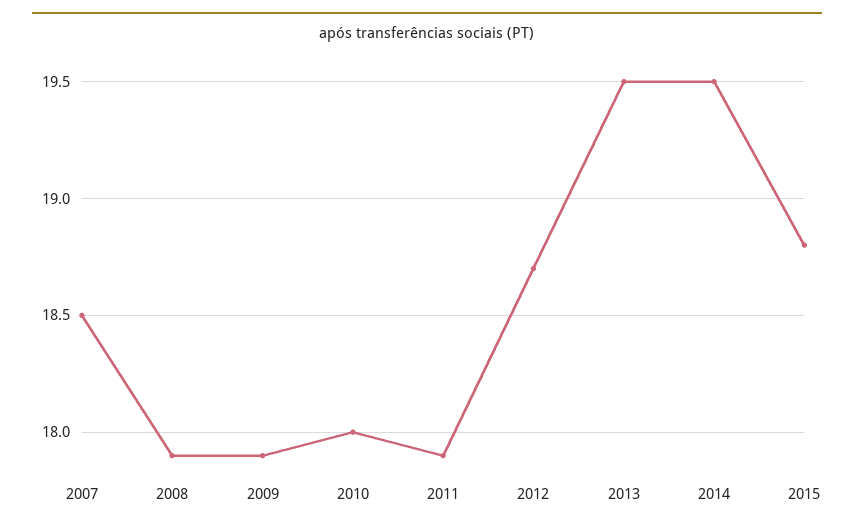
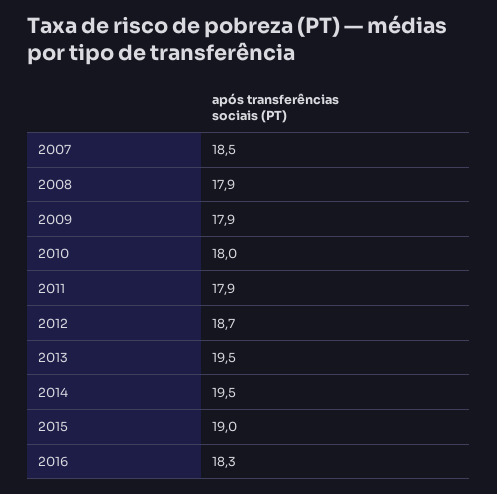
2015: 18.8 -> 19
2016: none -> 18.3

